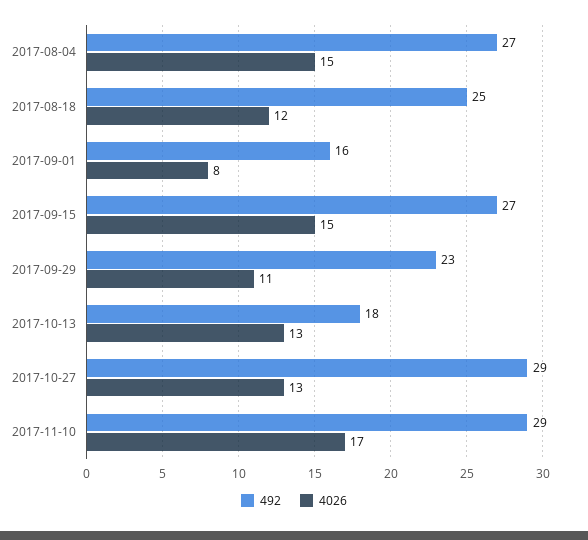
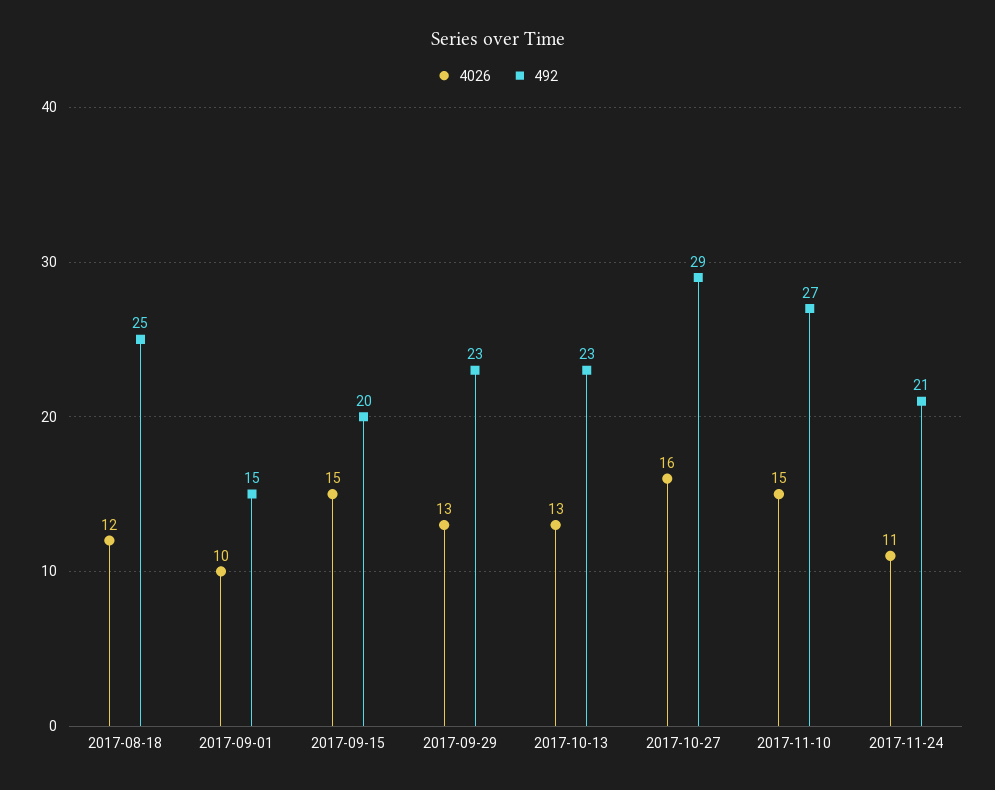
492, 2017-08-04: 27 -> none
4026, 2017-08-04: 15 -> none
492, 2017-09-01: 16 -> 15
4026, 2017-09-01: 8 -> 10
492, 2017-09-15: 27 -> 20
4026, 2017-09-29: 11 -> 13
492, 2017-10-13: 18 -> 23
4026, 2017-10-27: 13 -> 16
492, 2017-11-10: 29 -> 27
4026, 2017-11-10: 17 -> 15
4026, 2017-11-24: none -> 11
492, 2017-11-24: none -> 21

